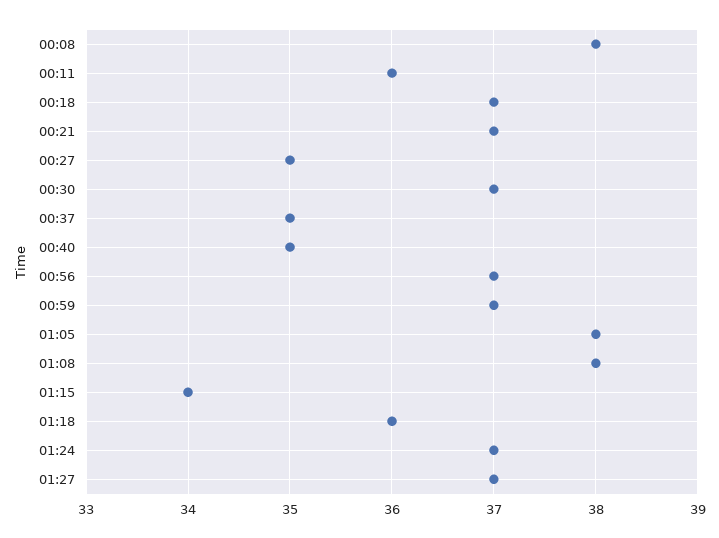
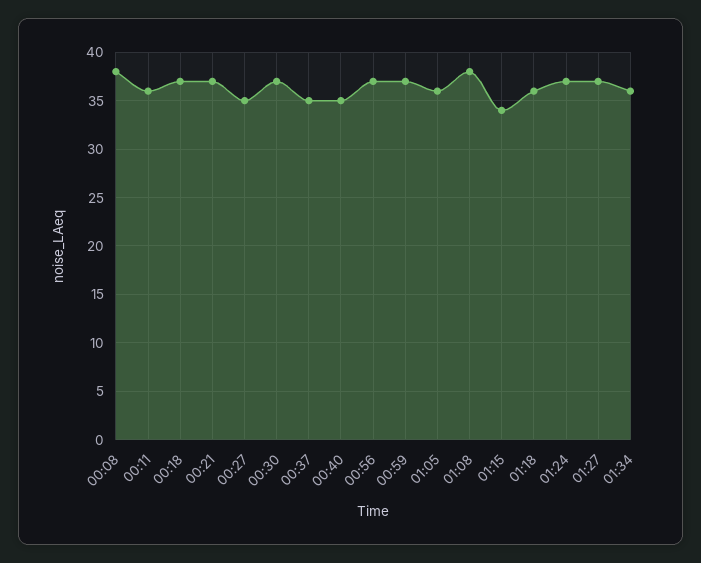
01:05: 38 -> 36
01:34: none -> 36

